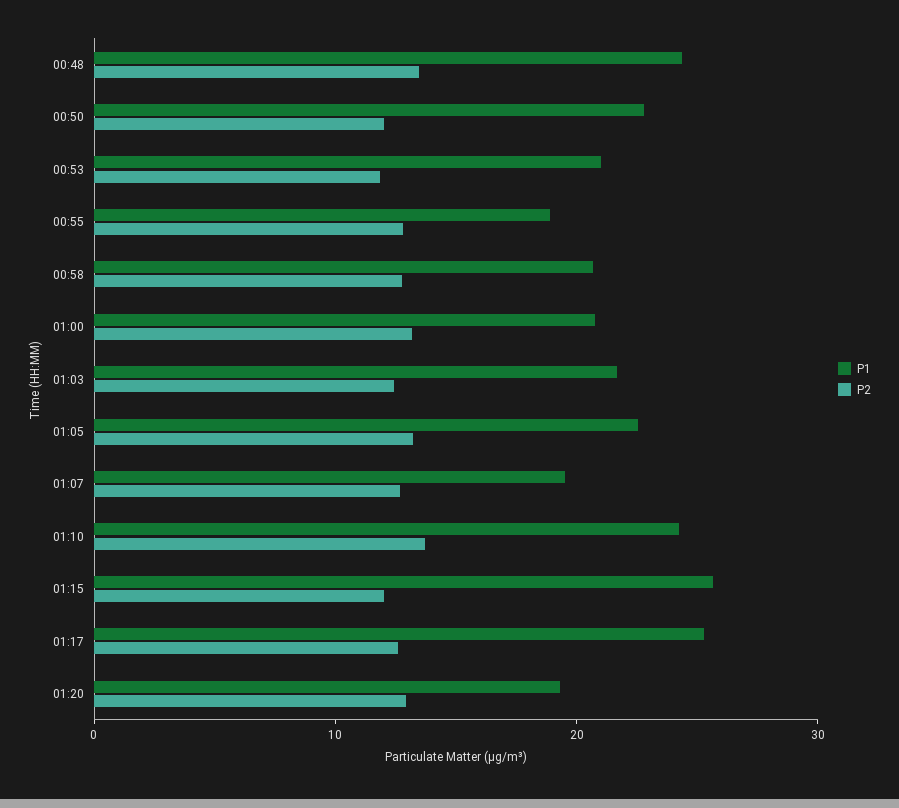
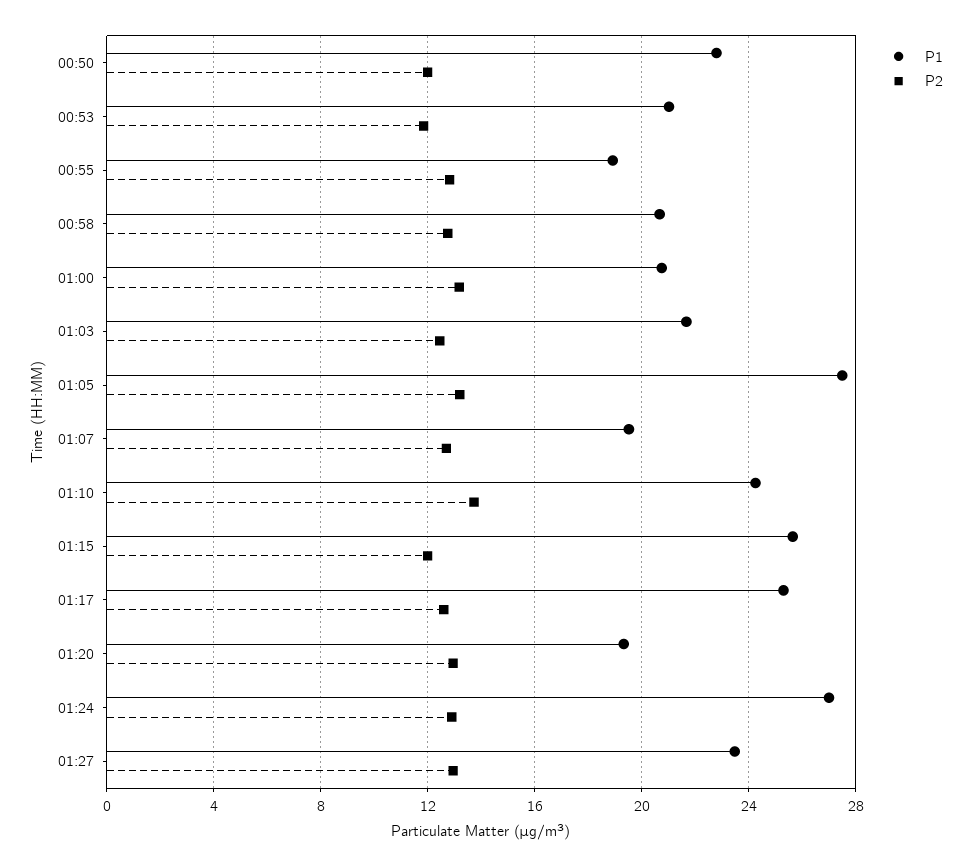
P1, 00:48: 24 -> none
P2, 00:48: 14 -> none
P1, 01:05: 22 -> 27.5
P1, 01:24: none -> 27
P2, 01:24: none -> 13
P1, 01:27: none -> 23.5
P2, 01:27: none -> 13

